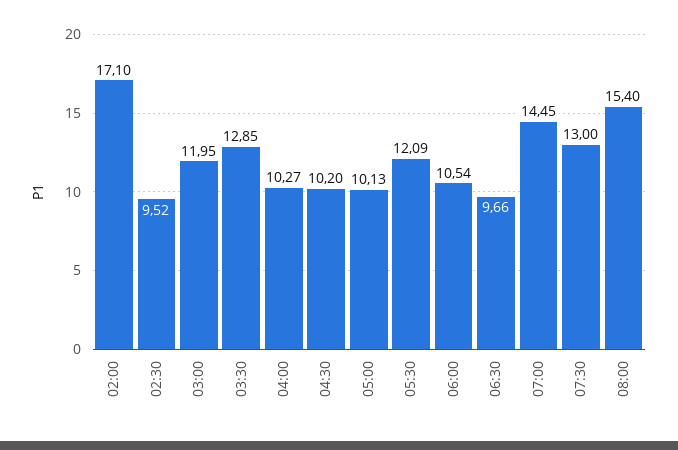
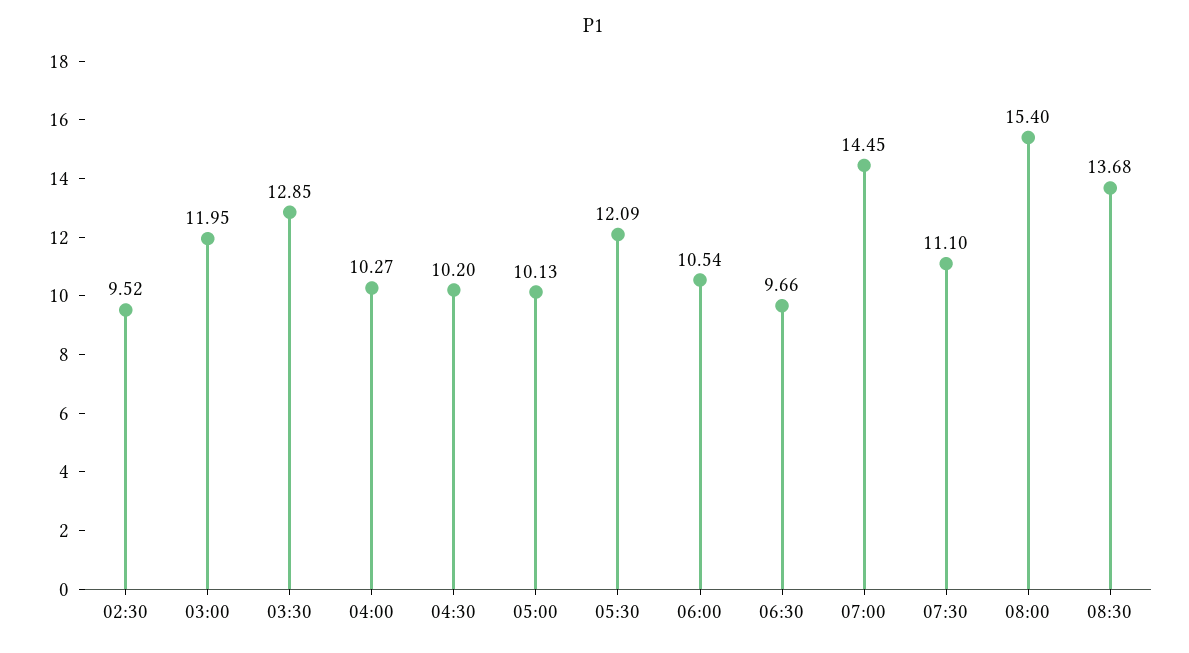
02:00: 17.1 -> none
07:30: 13 -> 11.1
08:30: none -> 13.68

